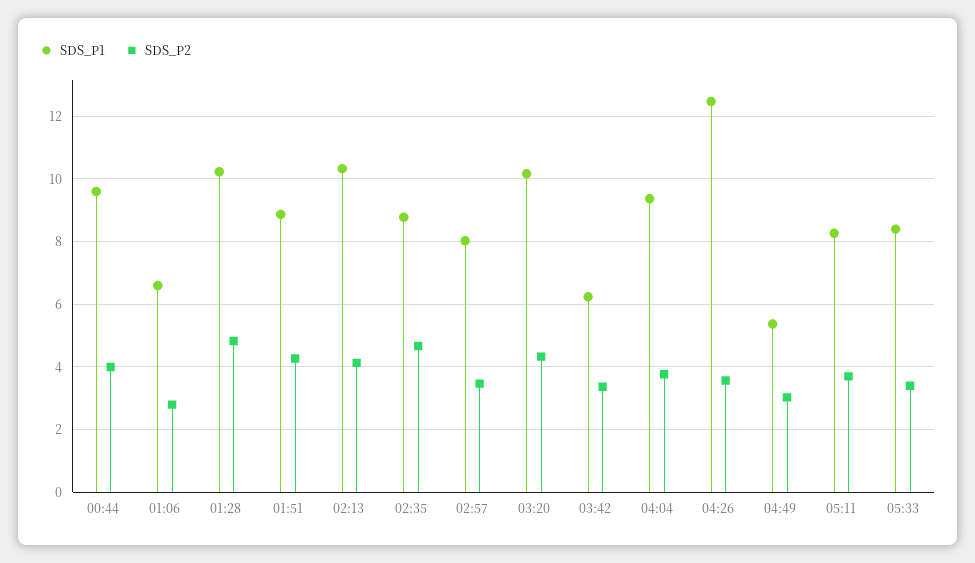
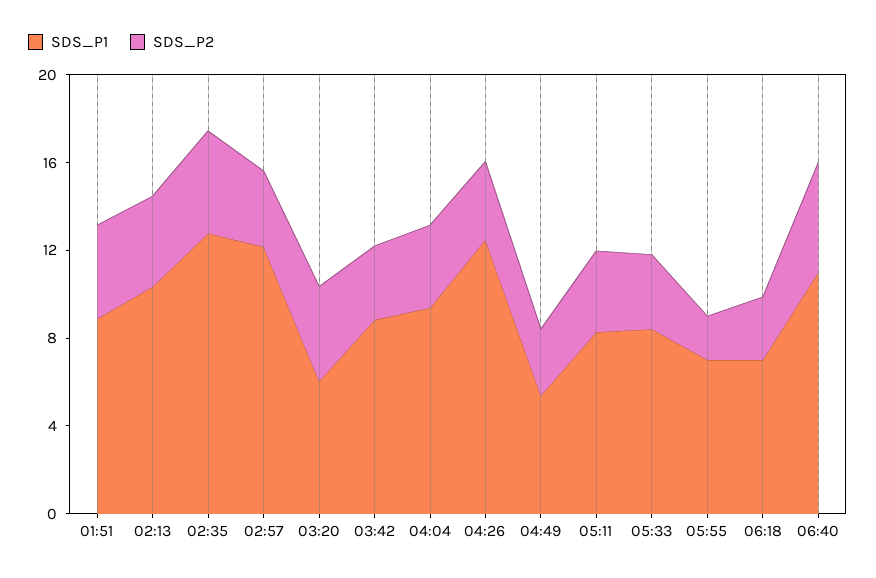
SDS_P1, 00:44: 9.6 -> none
SDS_P2, 00:44: 4 -> none
SDS_P1, 01:06: 6.6 -> none
SDS_P2, 01:06: 2.8 -> none
SDS_P1, 01:28: 10.2 -> none
SDS_P2, 01:28: 4.8 -> none
SDS_P1, 02:35: 8.8 -> 13
SDS_P1, 02:57: 8 -> 12
SDS_P1, 03:20: 10.2 -> 6
SDS_P1, 03:42: 6.2 -> 9
SDS_P1, 05:55: none -> 7
SDS_P2, 05:55: none -> 2
SDS_P1, 06:18: none -> 7
SDS_P2, 06:18: none -> 3
SDS_P1, 06:40: none -> 11
SDS_P2, 06:40: none -> 5

